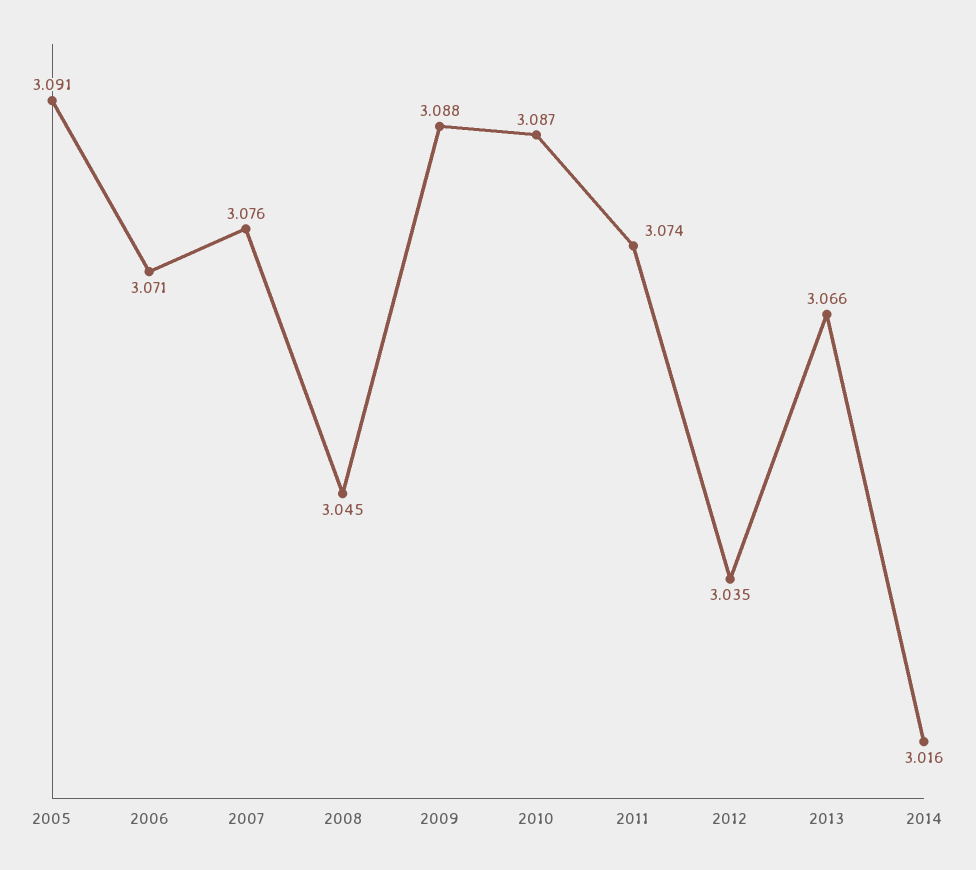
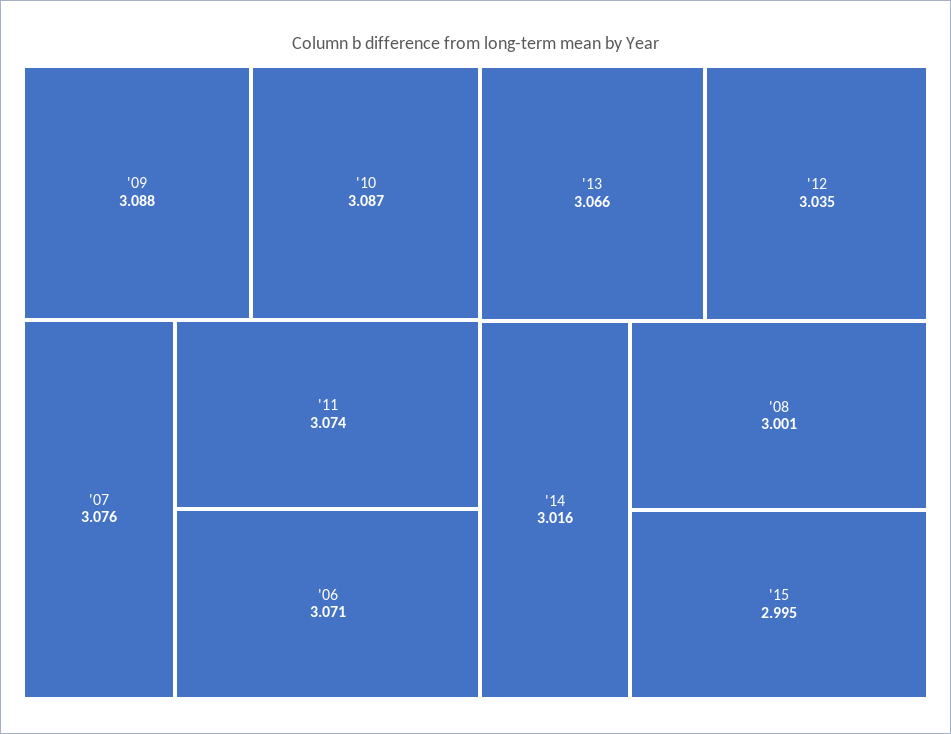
2005: 3.091 -> none
2008: 3.045 -> 3.001
'15: none -> 2.995

